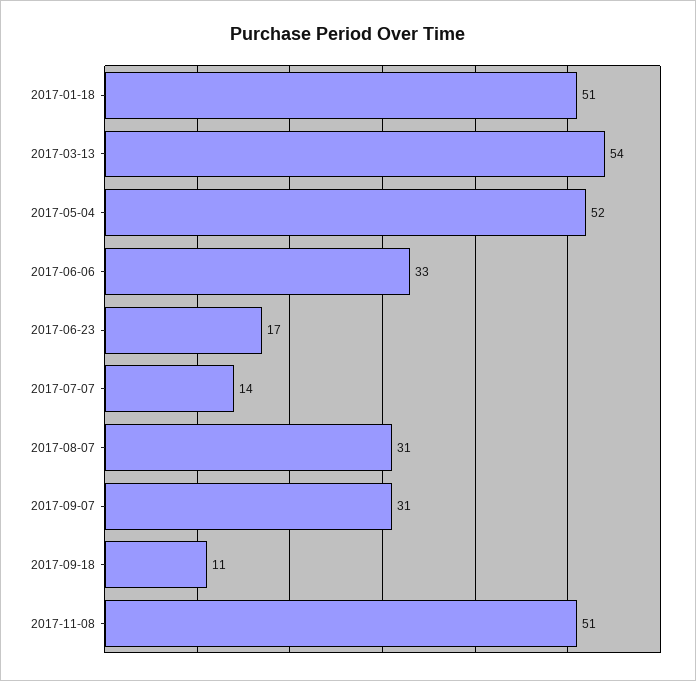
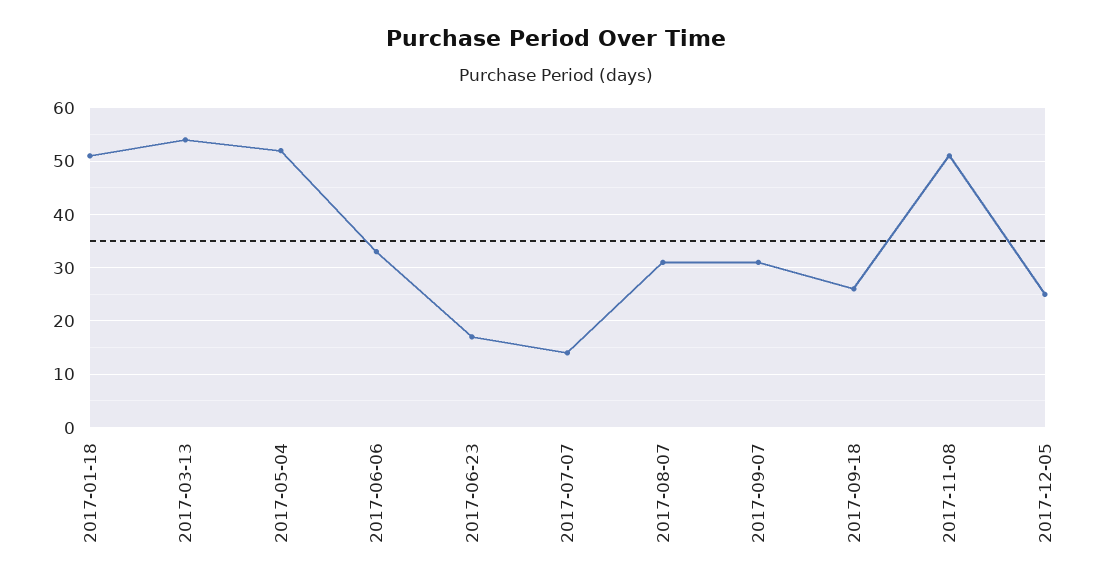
2017-09-18: 11 -> 25
2017-12-05: none -> 25

